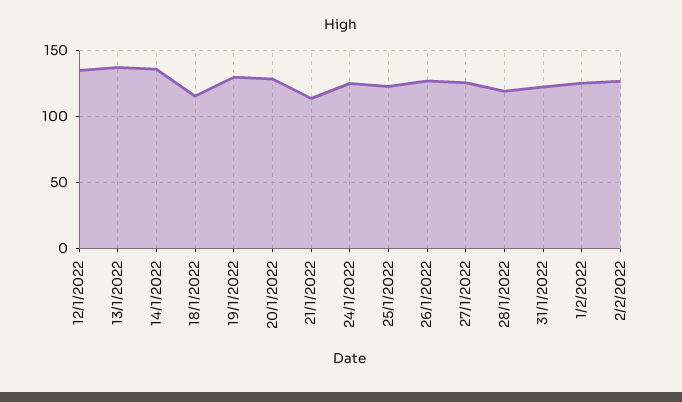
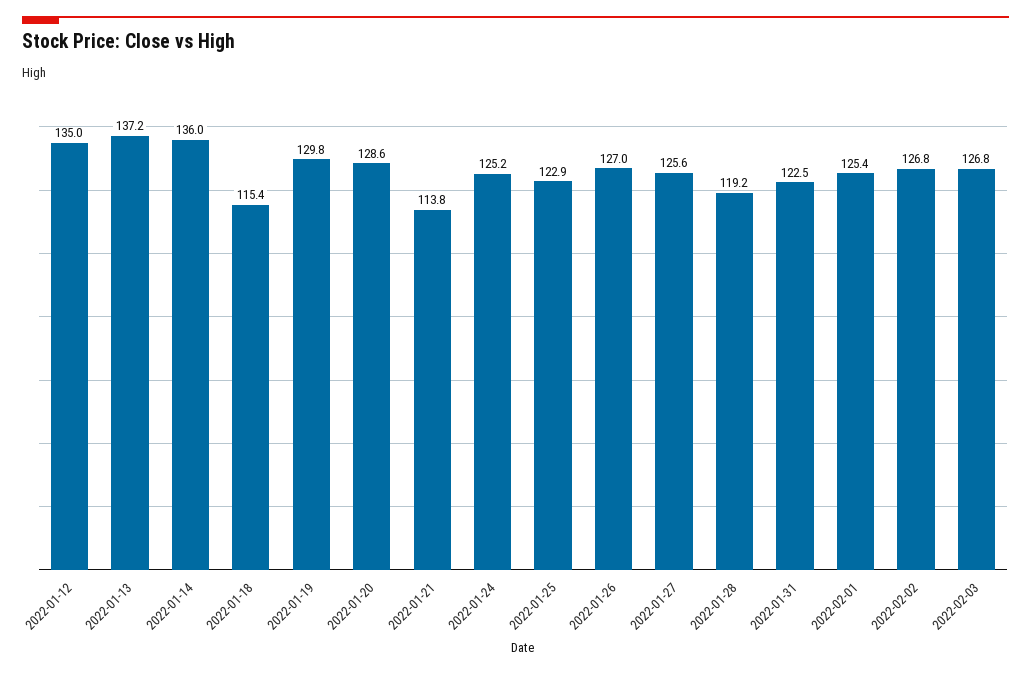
2022-02-03: none -> 126.8

